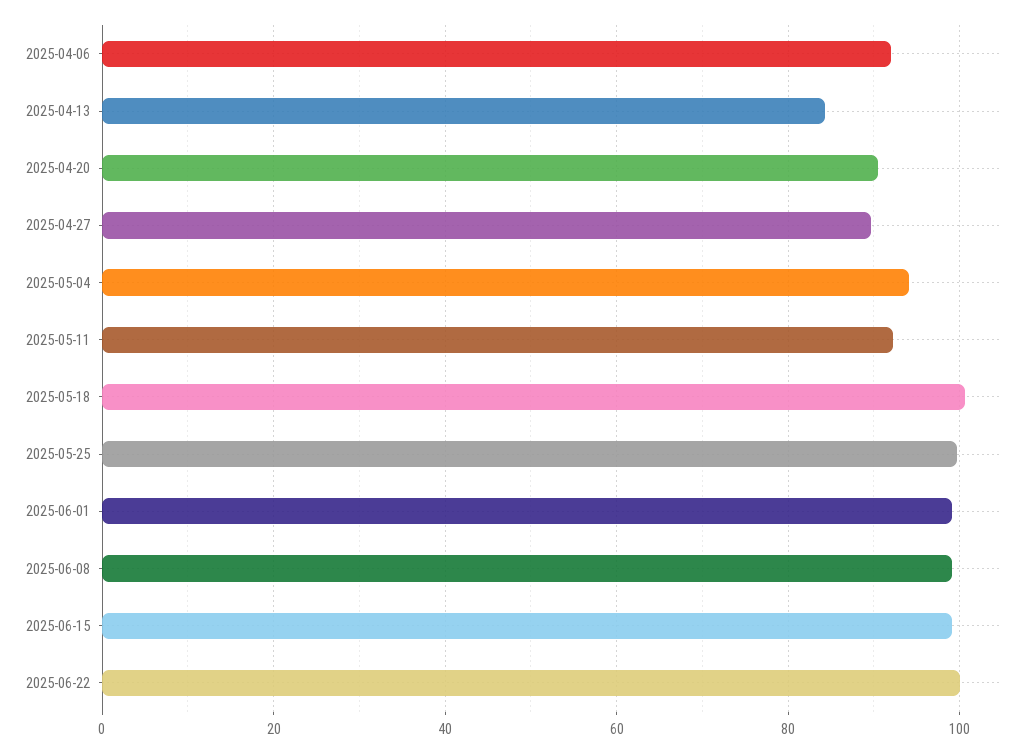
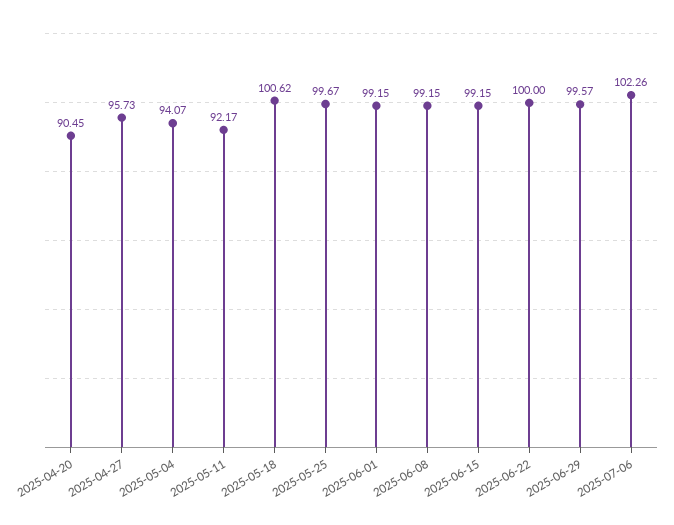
2025-04-06: 92 -> none
2025-04-13: 84 -> none
2025-04-27: 90 -> 95.73
2025-06-29: none -> 99.57
2025-07-06: none -> 102.26

